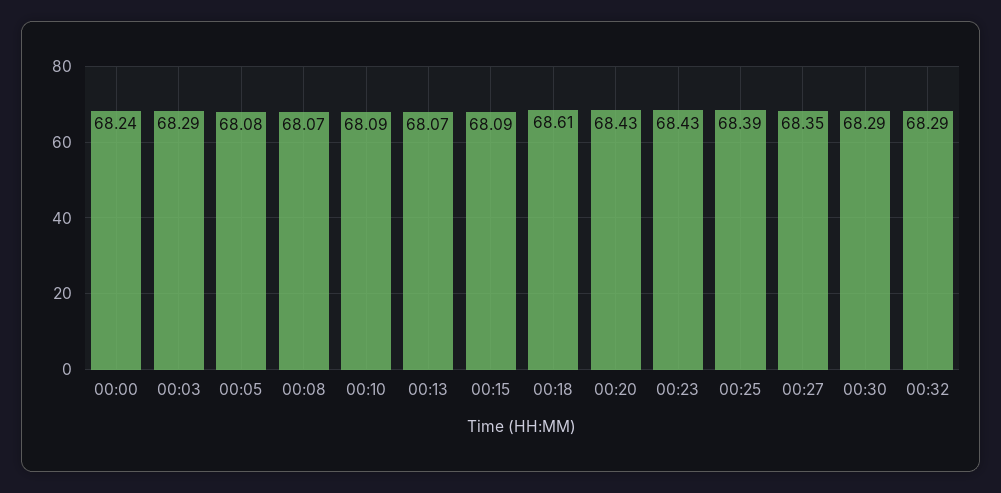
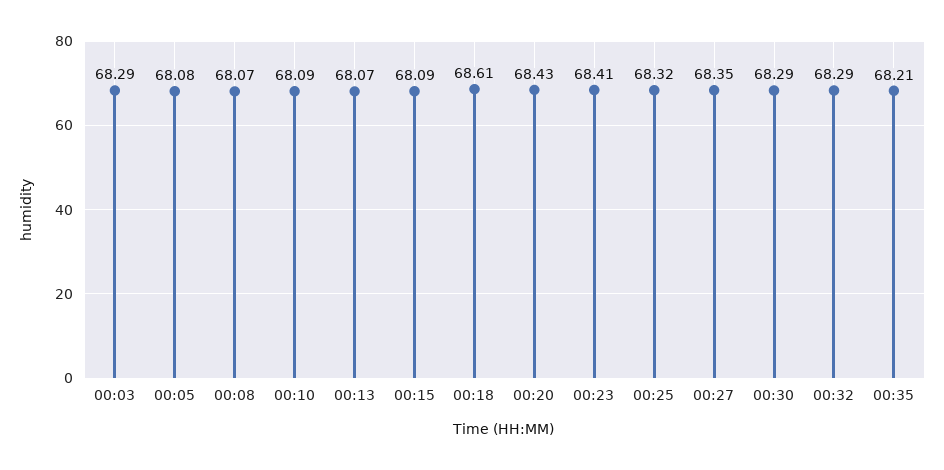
00:00: 68.24 -> none
00:23: 68.43 -> 68.41
00:25: 68.39 -> 68.32
00:35: none -> 68.21

